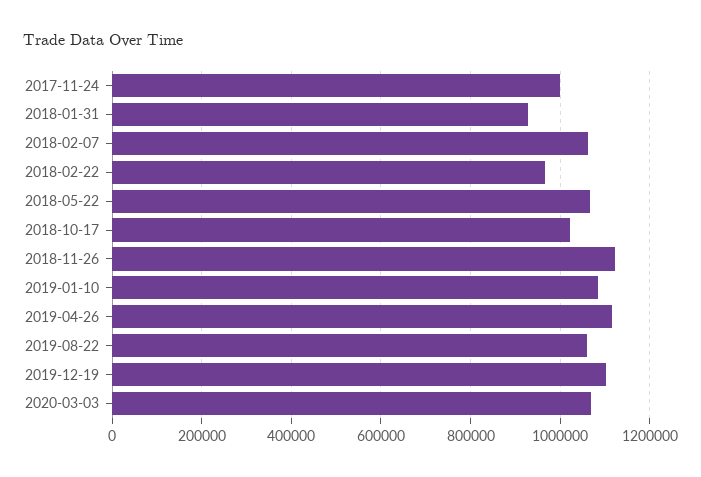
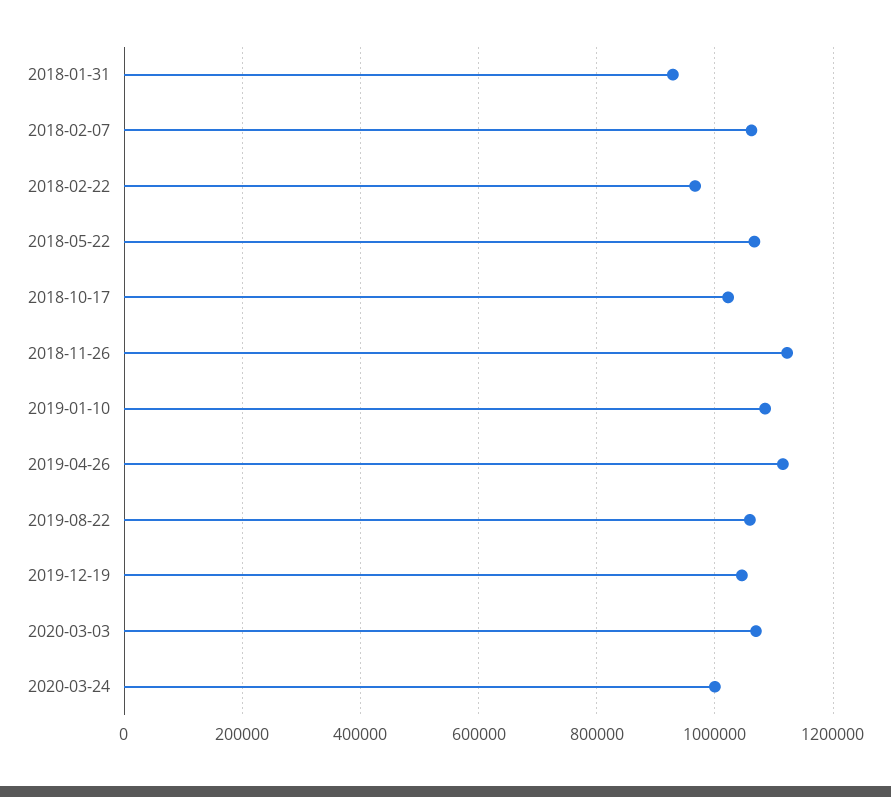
2017-11-24: 1000000 -> none
2019-12-19: 1100000 -> 1040000
2020-03-24: none -> 1000000

